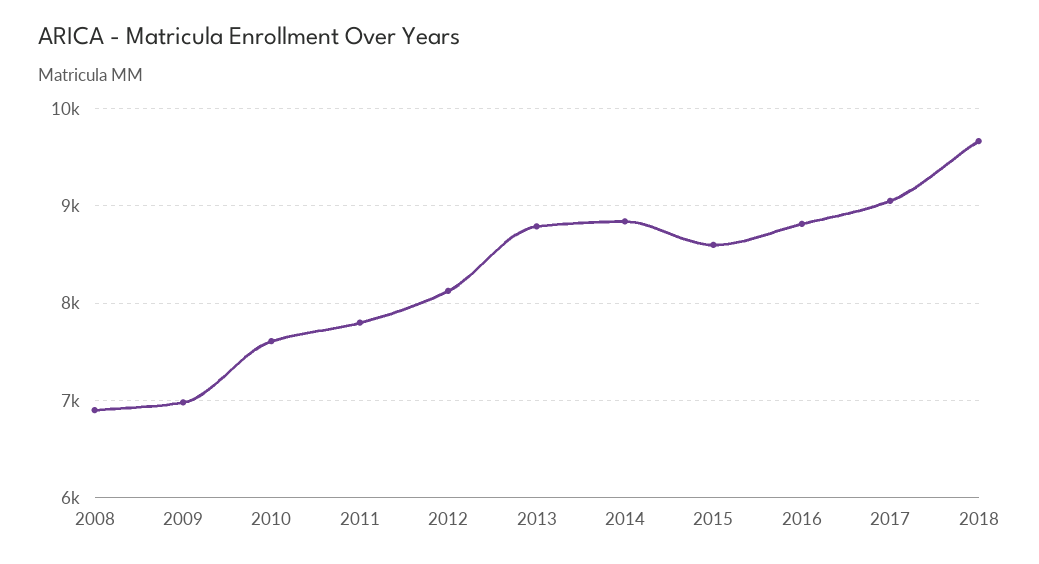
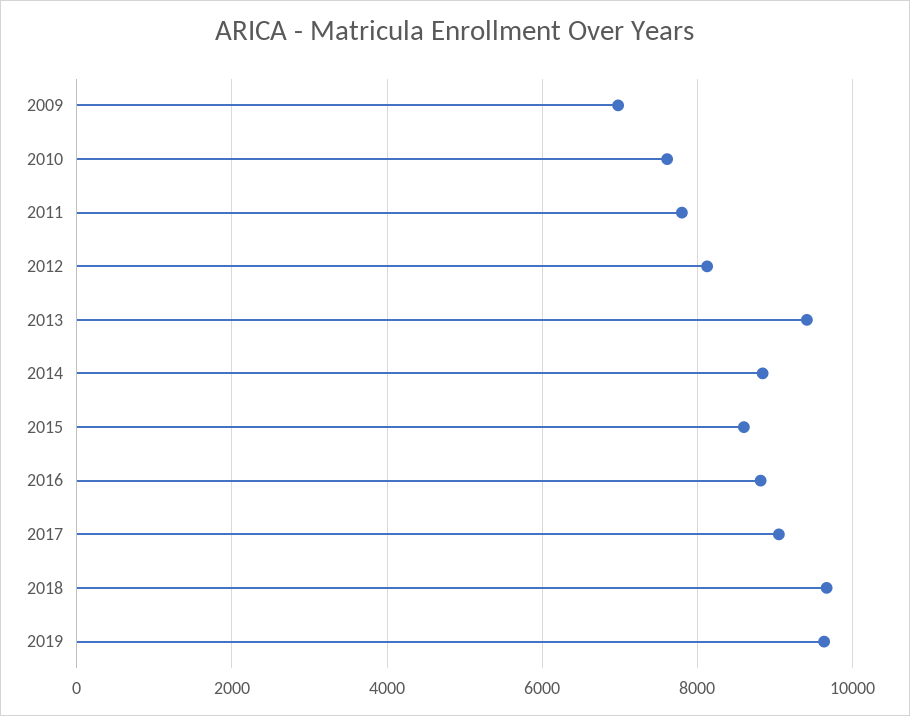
2008: 6900 -> none
2013: 8800 -> 9400
2019: none -> 9600

